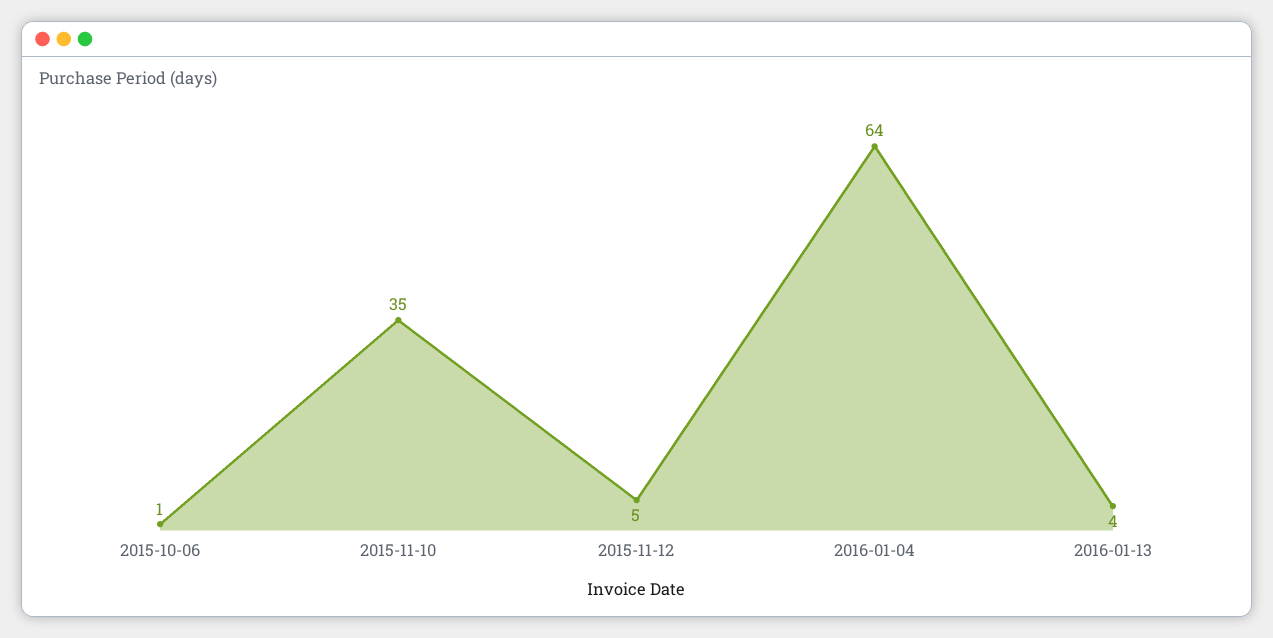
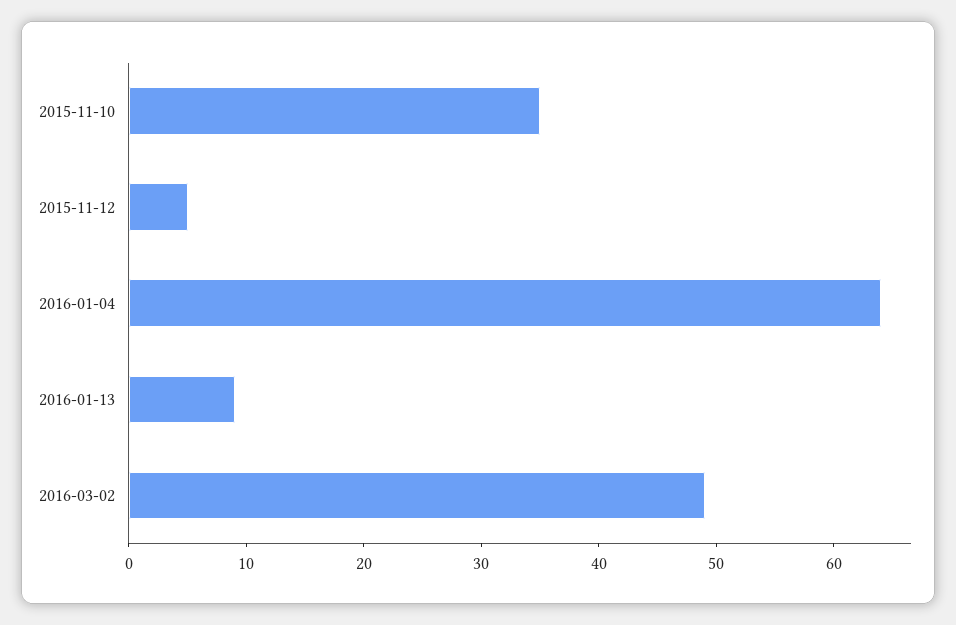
2015-10-06: 1 -> none
2016-01-13: 4 -> 9
2016-03-02: none -> 49

